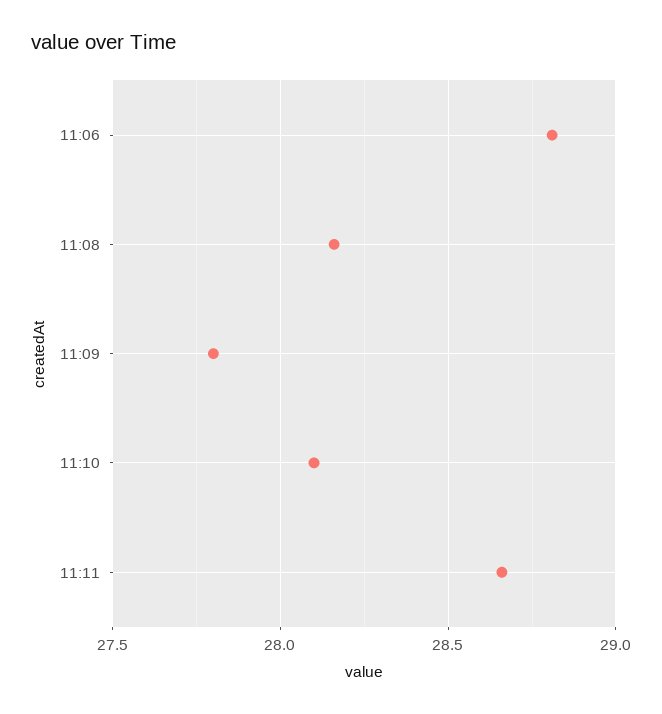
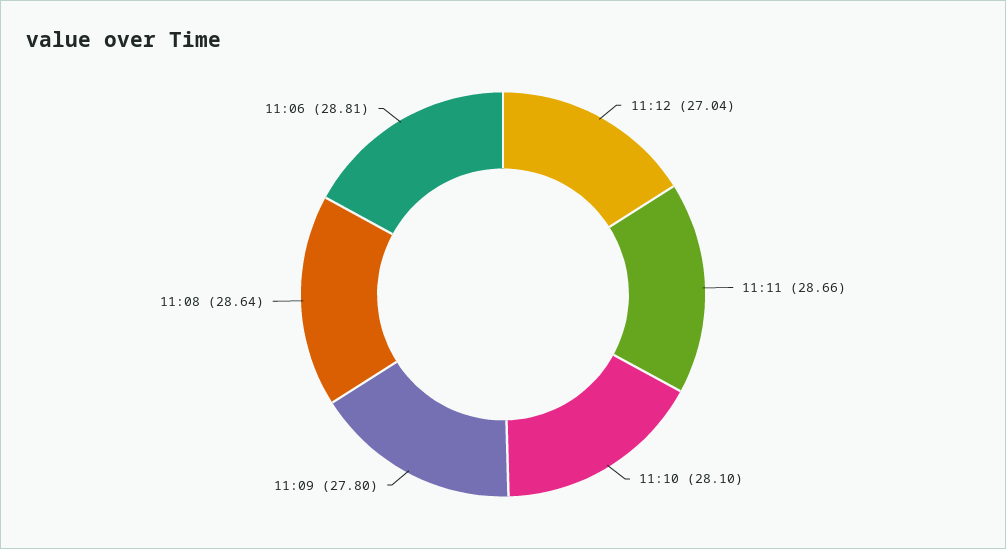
11:08: 28.15 -> 28.64
11:12: none -> 27.04

